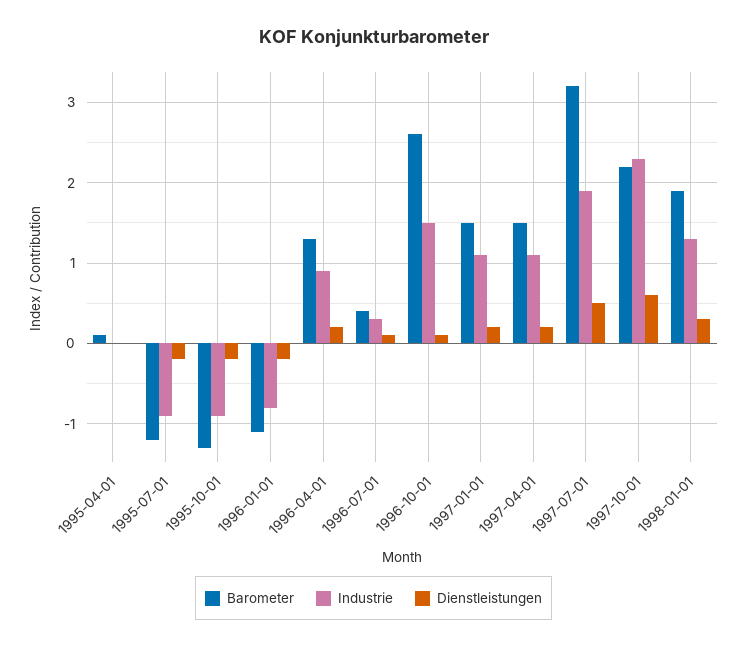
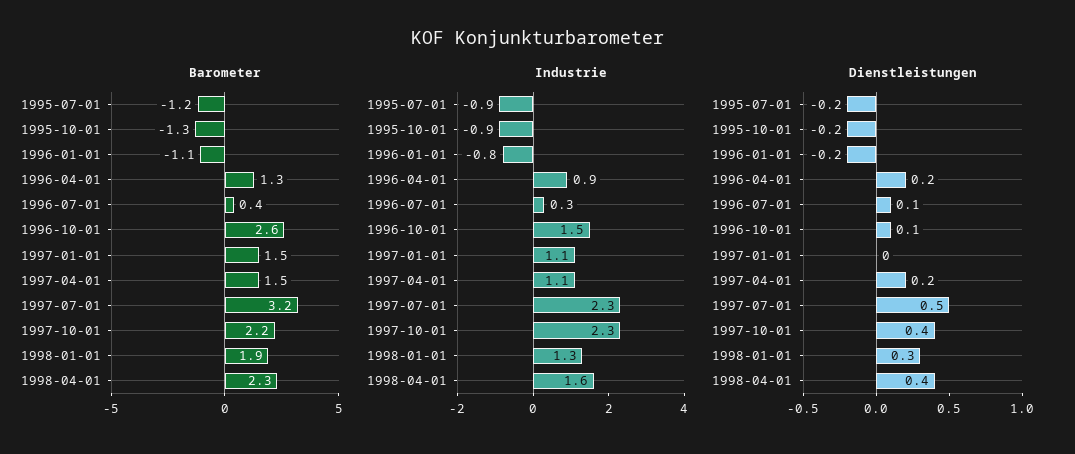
Barometer, 1995-04-01: 0.1 -> none
Industrie, 1995-04-01: 0 -> none
Dienstleistungen, 1995-04-01: 0 -> none
Dienstleistungen, 1997-01-01: 0.2 -> 0
Industrie, 1997-07-01: 1.9 -> 2.3
Dienstleistungen, 1997-10-01: 0.6 -> 0.4
Barometer, 1998-04-01: none -> 2.3
Industrie, 1998-04-01: none -> 1.6
Dienstleistungen, 1998-04-01: none -> 0.4

